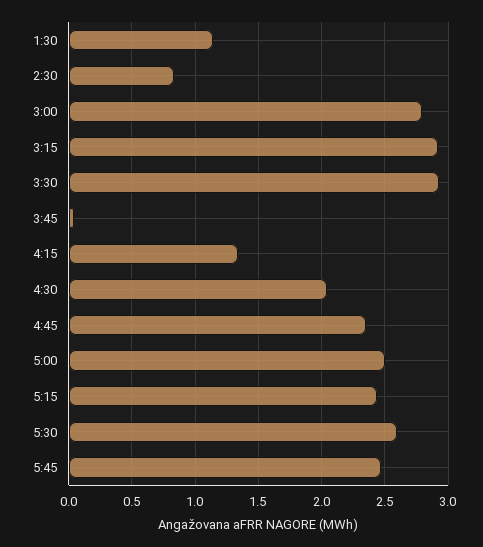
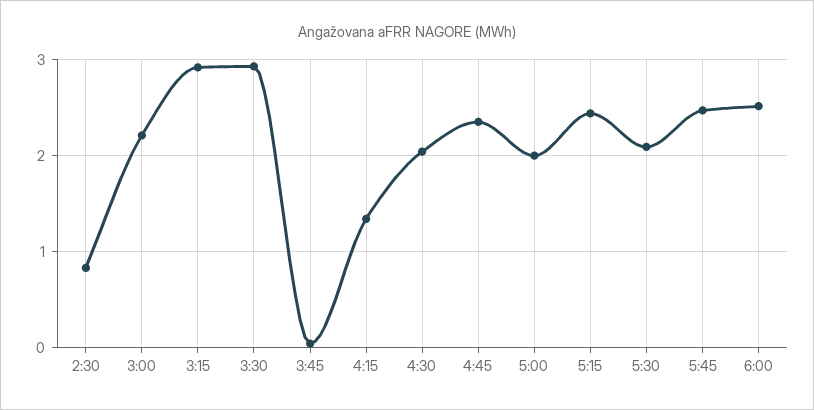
1:30: 1.15 -> none
3:00: 2.8 -> 2.2
5:00: 2.5 -> 2
5:30: 2.6 -> 2.1
6:00: none -> 2.5

